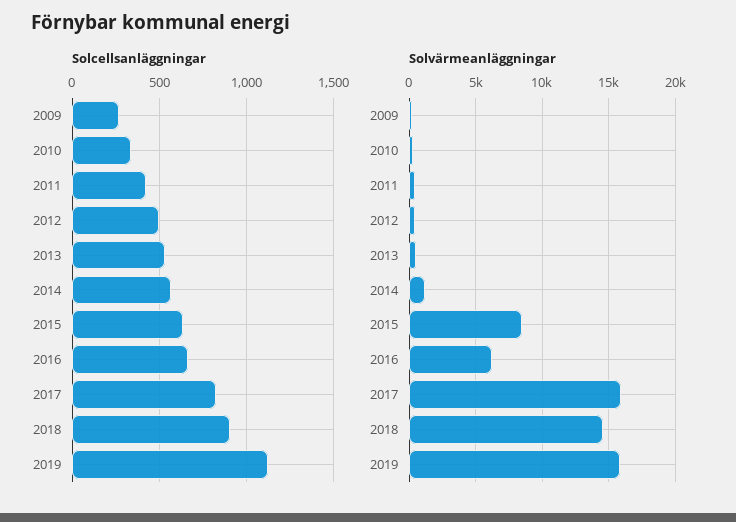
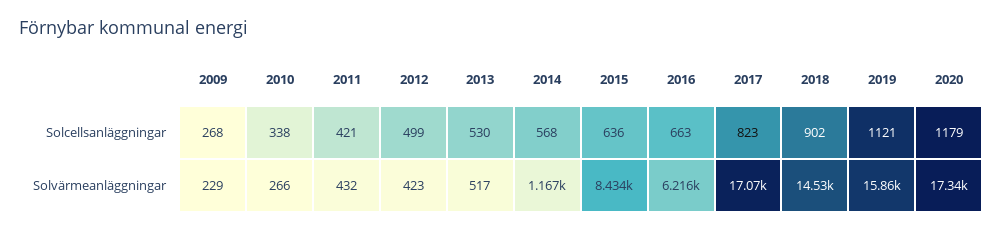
Solvärmeanläggningar, 2017: 16000 -> 17070
Solcellsanläggningar, 2020: none -> 1179
Solvärmeanläggningar, 2020: none -> 17340

